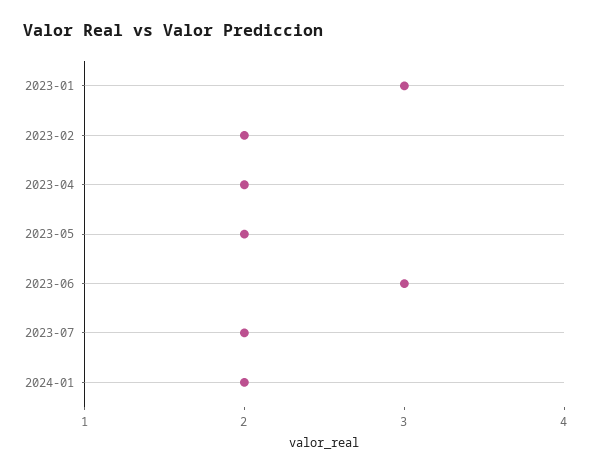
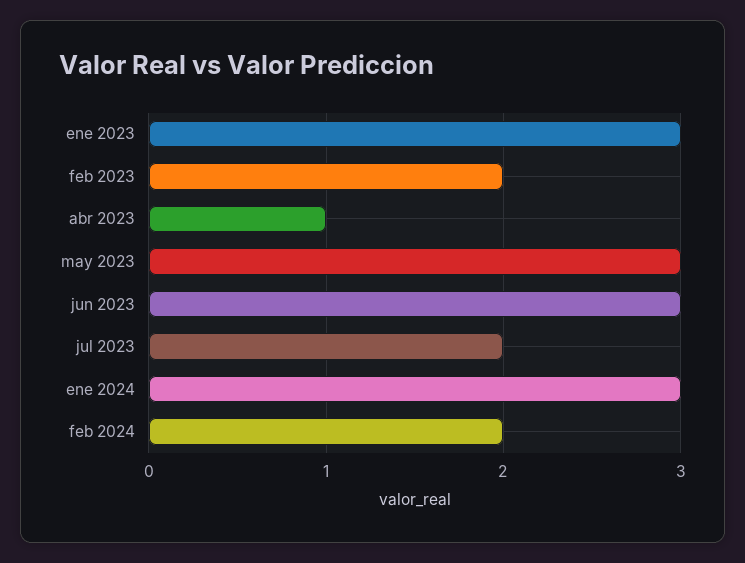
2023-04: 2 -> 1
2023-05: 2 -> 3
2024-01: 2 -> 3
feb 2024: none -> 2

